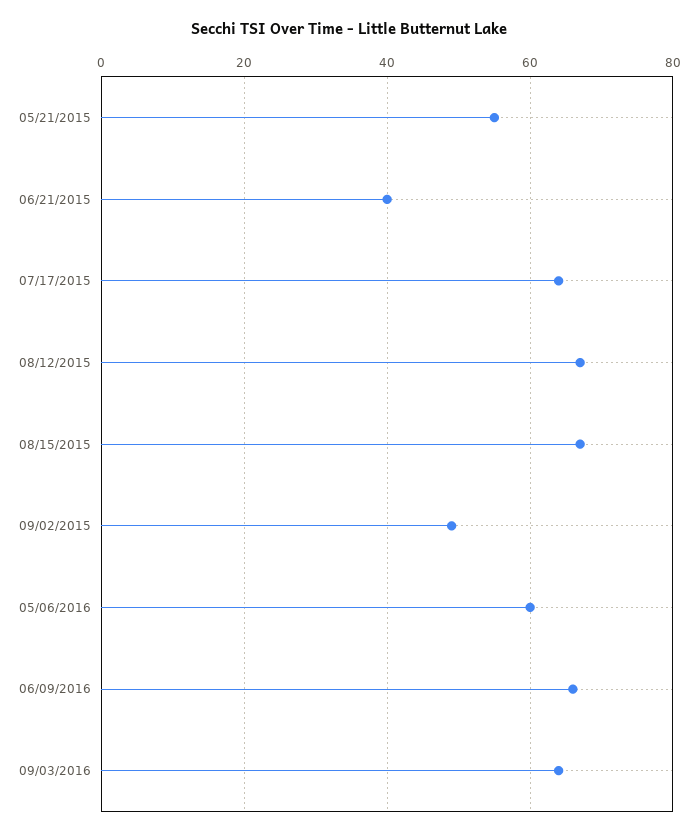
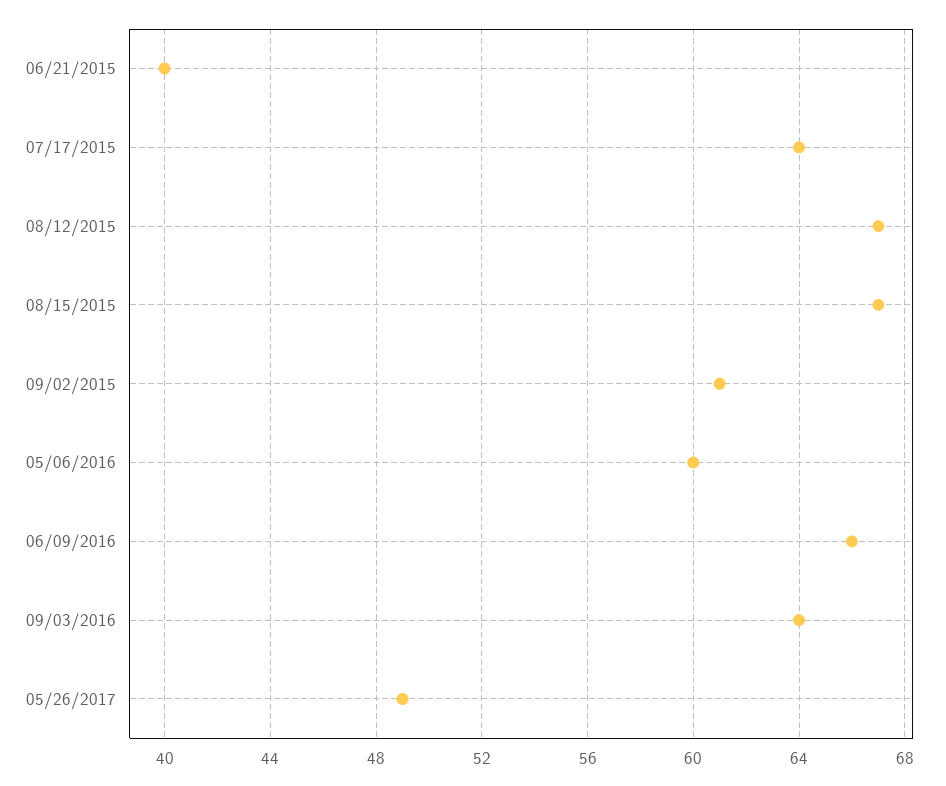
05/21/2015: 55 -> none
09/02/2015: 50 -> 61
05/26/2017: none -> 49

